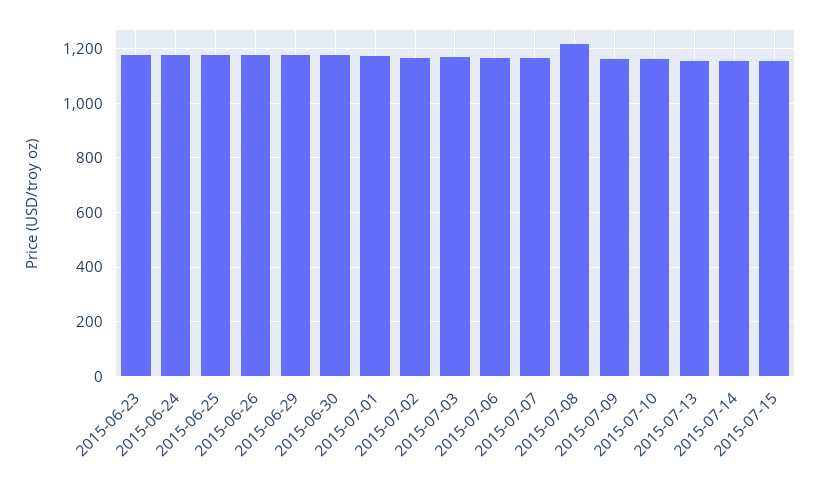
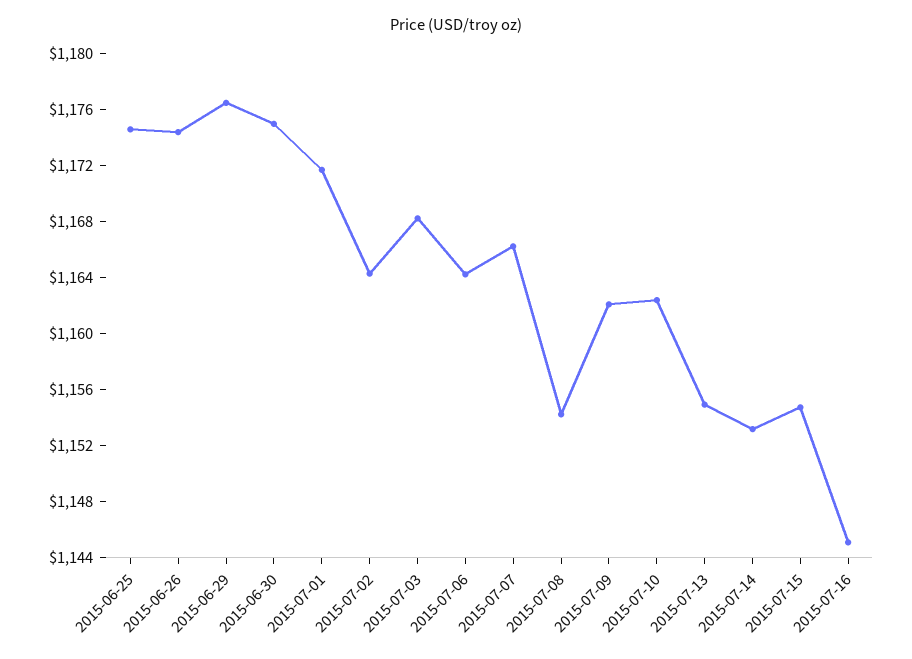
2015-06-23: 1175 -> none
2015-06-24: 1175 -> none
2015-07-08: 1225 -> 1154
2015-07-16: none -> 1145

